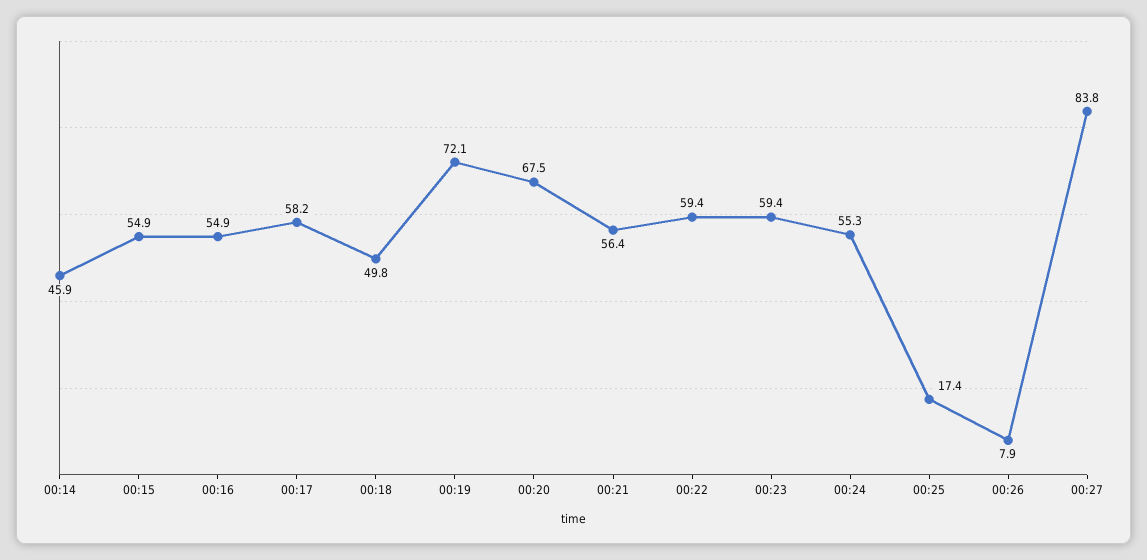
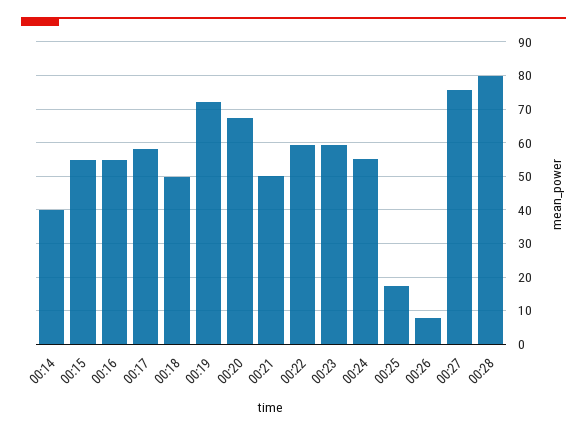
00:14: 45.9 -> 40
00:21: 56.4 -> 50
00:27: 83.8 -> 76
00:28: none -> 80

